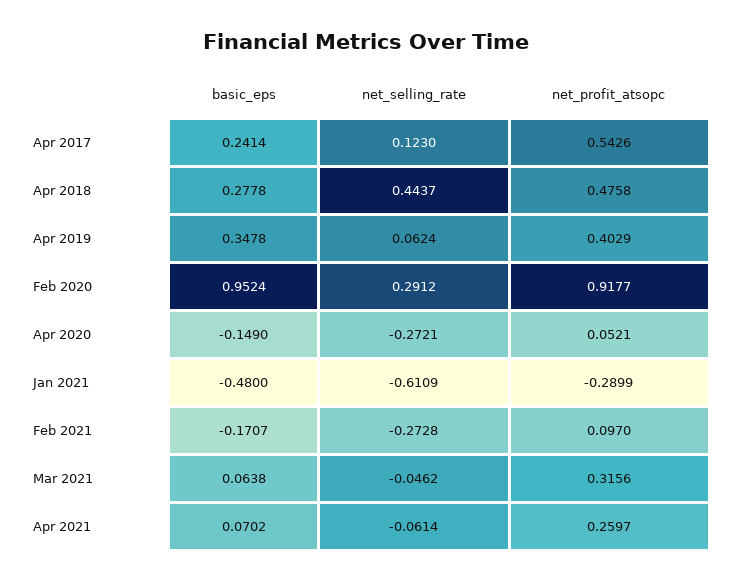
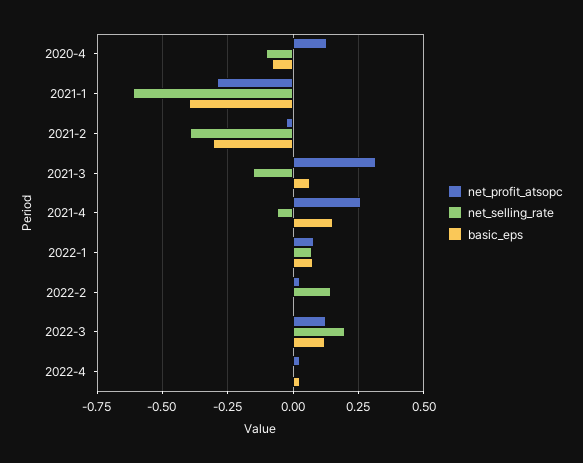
basic_eps, Apr 2017: 0.2414 -> none
net_selling_rate, Apr 2017: 0.123 -> none
net_profit_atsopc, Apr 2017: 0.5426 -> none
basic_eps, Apr 2018: 0.2778 -> none
net_selling_rate, Apr 2018: 0.4437 -> none
net_profit_atsopc, Apr 2018: 0.4758 -> none
basic_eps, Apr 2019: 0.3478 -> none
net_selling_rate, Apr 2019: 0.0624 -> none
net_profit_atsopc, Apr 2019: 0.4029 -> none
basic_eps, Feb 2020: 0.9524 -> none
net_selling_rate, Feb 2020: 0.2912 -> none
net_profit_atsopc, Feb 2020: 0.9177 -> none
basic_eps, Apr 2020: -0.149 -> -0.075
net_selling_rate, Apr 2020: -0.2721 -> -0.1
net_profit_atsopc, Apr 2020: 0.0521 -> 0.125
basic_eps, Jan 2021: -0.48 -> -0.4
basic_eps, Feb 2021: -0.1707 -> -0.3
net_selling_rate, Feb 2021: -0.2728 -> -0.4
net_profit_atsopc, Feb 2021: 0.097 -> -0.025
net_selling_rate, Mar 2021: -0.0462 -> -0.15
basic_eps, Apr 2021: 0.0702 -> 0.15
net_profit_atsopc, 2022-1: none -> 0.075
net_selling_rate, 2022-1: none -> 0.075
basic_eps, 2022-1: none -> 0.075
net_profit_atsopc, 2022-2: none -> 0.025
net_selling_rate, 2022-2: none -> 0.15
basic_eps, 2022-2: none -> 0
net_profit_atsopc, 2022-3: none -> 0.125
net_selling_rate, 2022-3: none -> 0.2
basic_eps, 2022-3: none -> 0.125
net_profit_atsopc, 2022-4: none -> 0.025
net_selling_rate, 2022-4: none -> 0
basic_eps, 2022-4: none -> 0.025

